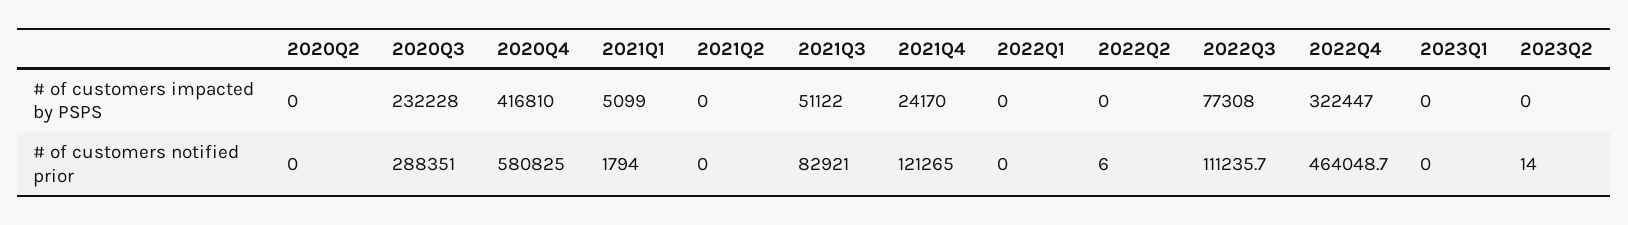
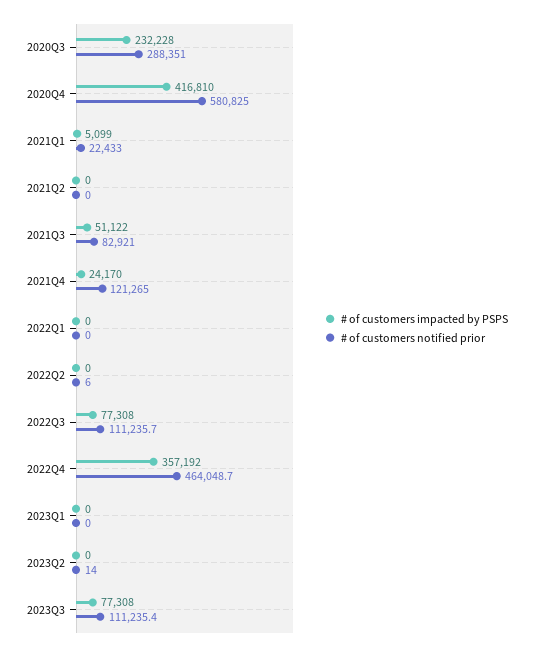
# of customers impacted by PSPS, 2020Q2: 0 -> none
# of customers impacted by PSPS, 2022Q4: 322447 -> 357192
# of customers notified prior, 2020Q2: 0 -> none
# of customers notified prior, 2021Q1: 1794 -> 22433
# of customers impacted by PSPS, 2023Q3: none -> 77308
# of customers notified prior, 2023Q3: none -> 111235.4

